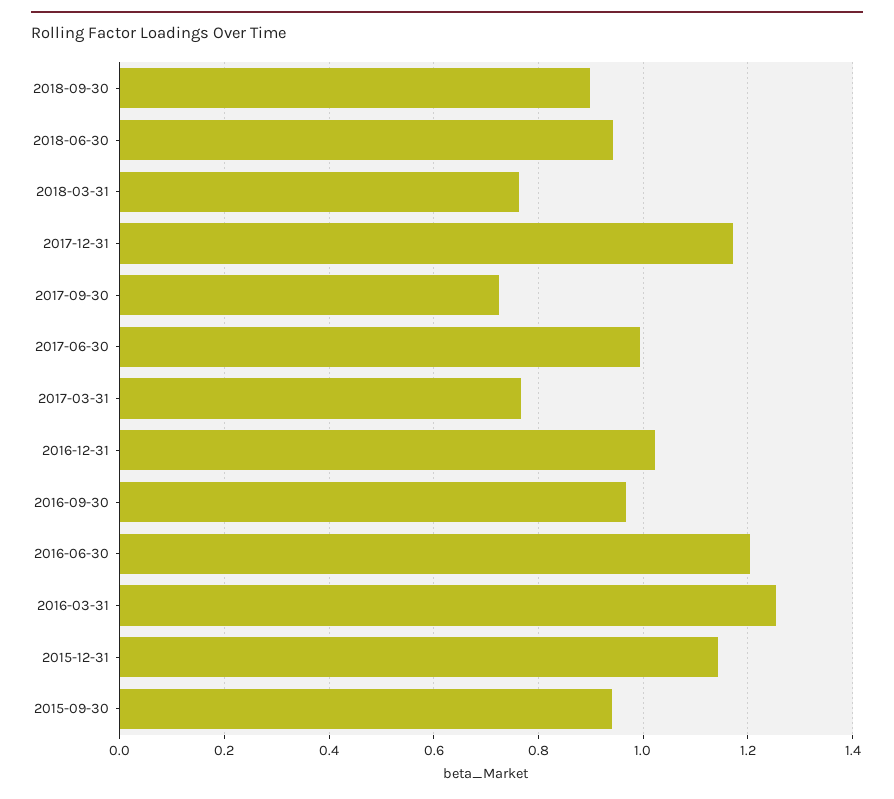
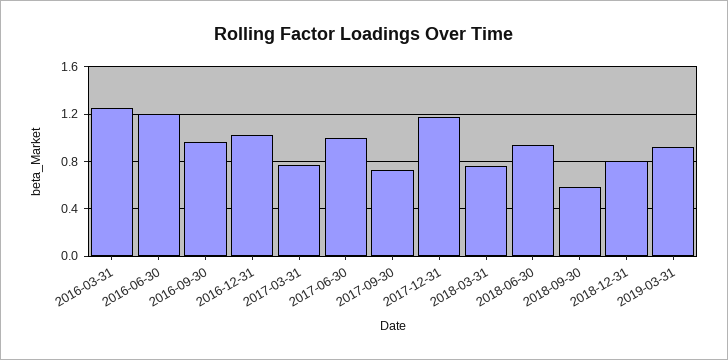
2018-09-30: 0.9 -> 0.6
2015-12-31: 1.14 -> none
2015-09-30: 0.94 -> none
2018-12-31: none -> 0.8
2019-03-31: none -> 0.9

